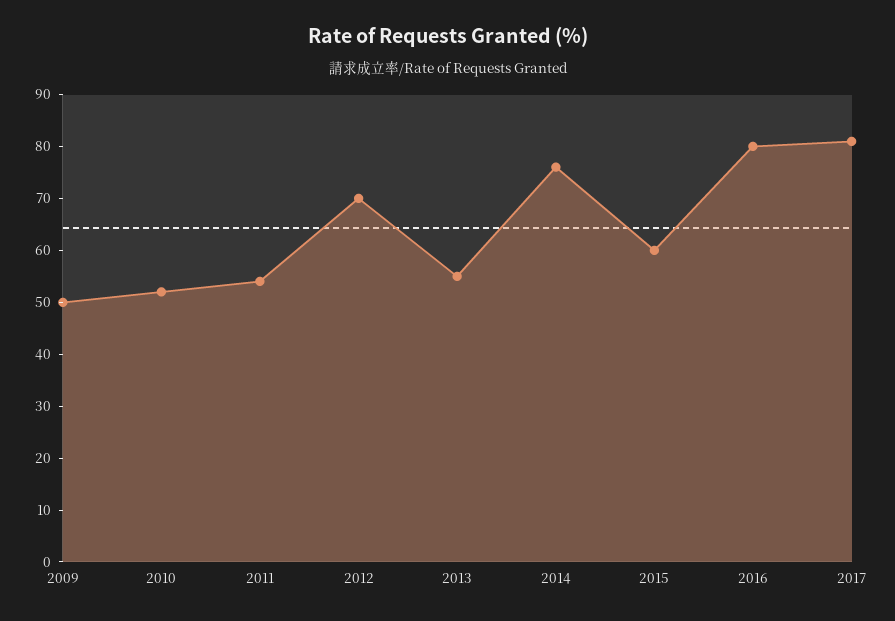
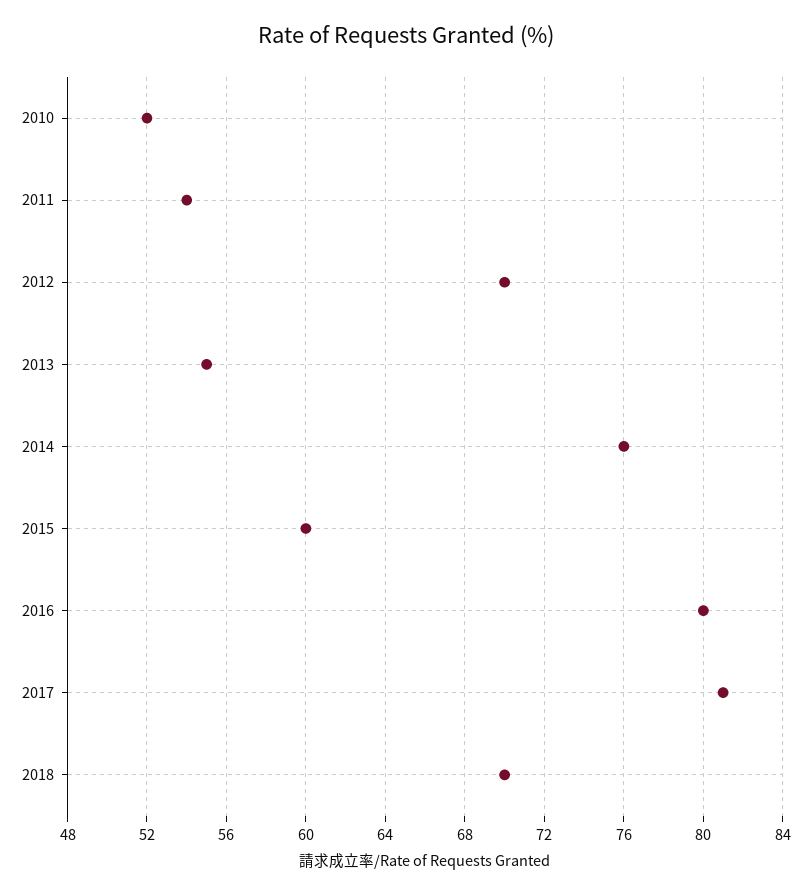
2009: 50 -> none
2018: none -> 70

